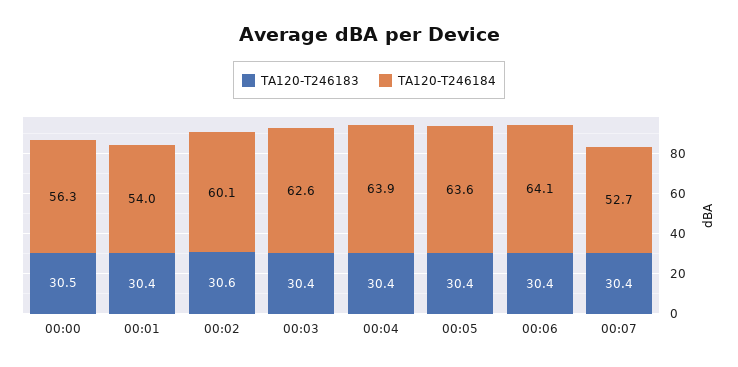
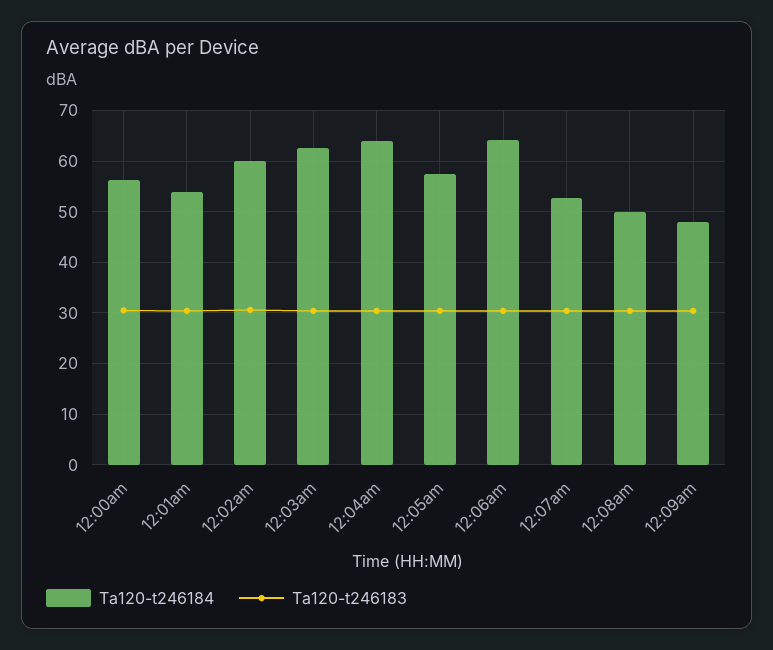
TA120-T246184, 00:05: 63.6 -> 58
TA120-T246184, 12:08am: none -> 50
TA120-T246183, 12:08am: none -> 30
TA120-T246184, 12:09am: none -> 48
TA120-T246183, 12:09am: none -> 30

